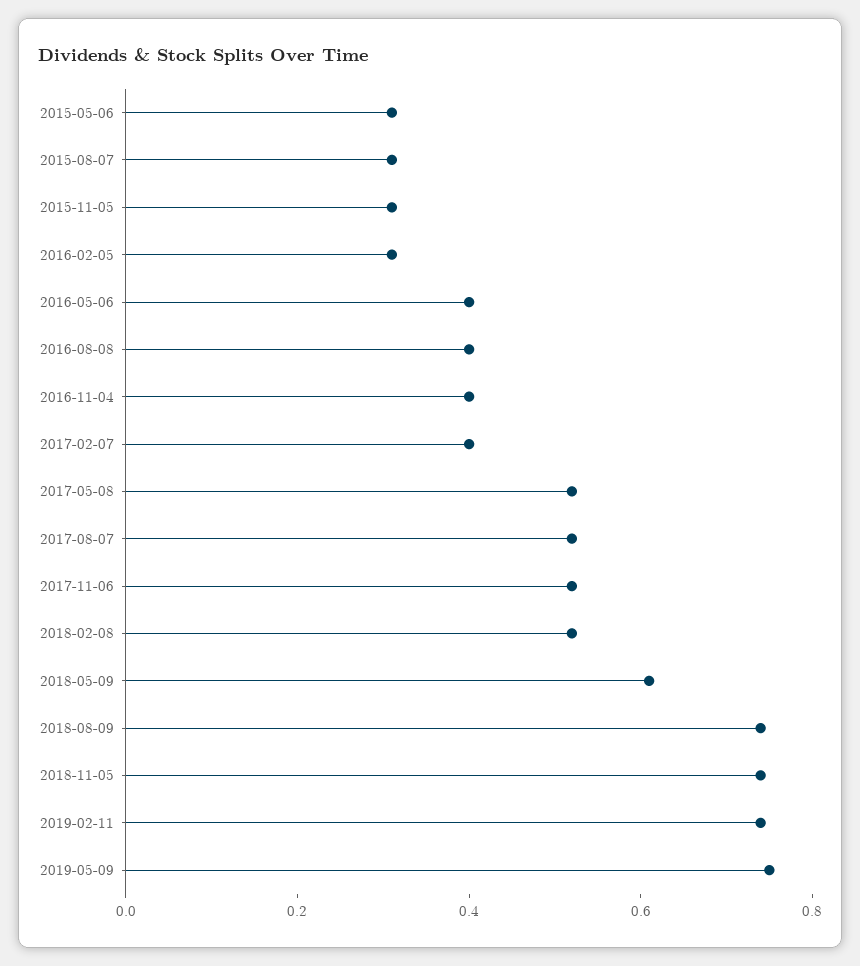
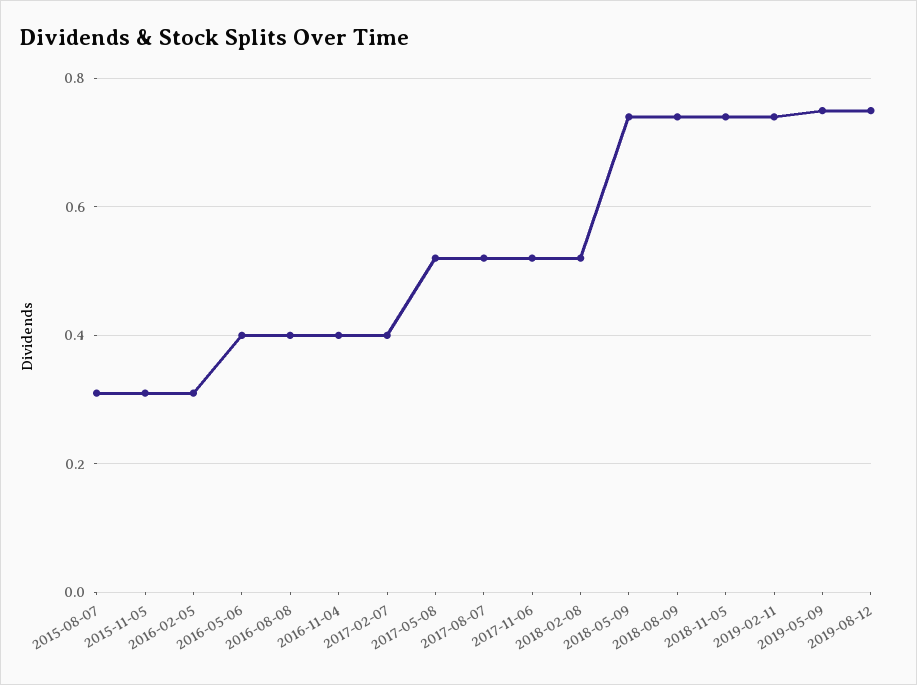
2015-05-06: 0.3 -> none
2018-05-09: 0.6 -> 0.75
2019-08-12: none -> 0.75

